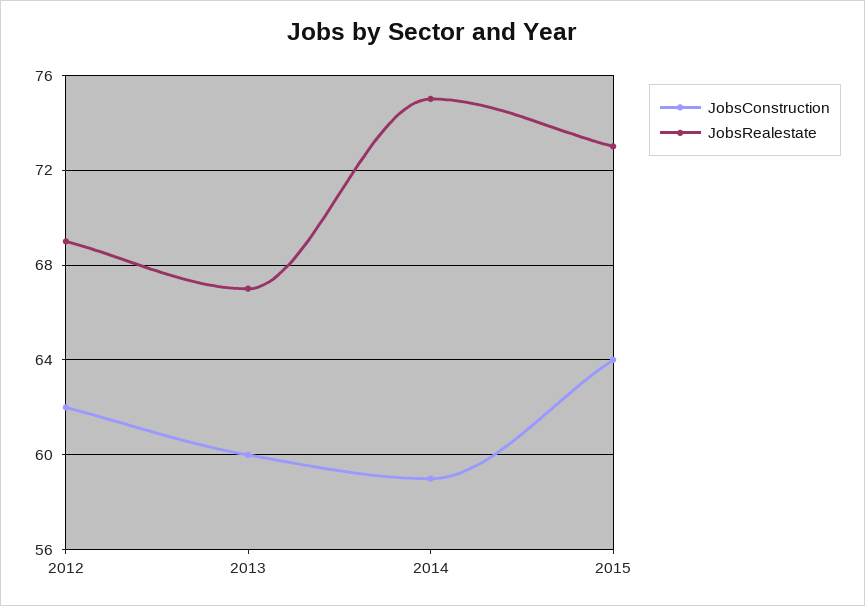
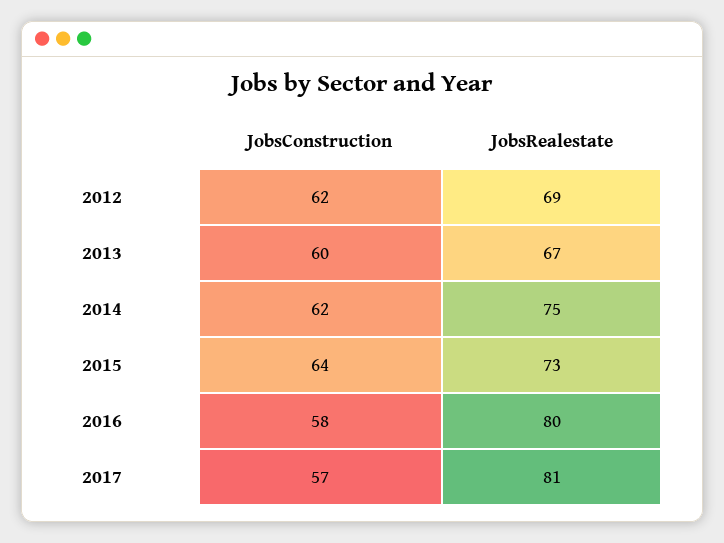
JobsConstruction, 2014: 59 -> 62
JobsConstruction, 2016: none -> 58
JobsRealestate, 2016: none -> 80
JobsConstruction, 2017: none -> 57
JobsRealestate, 2017: none -> 81

